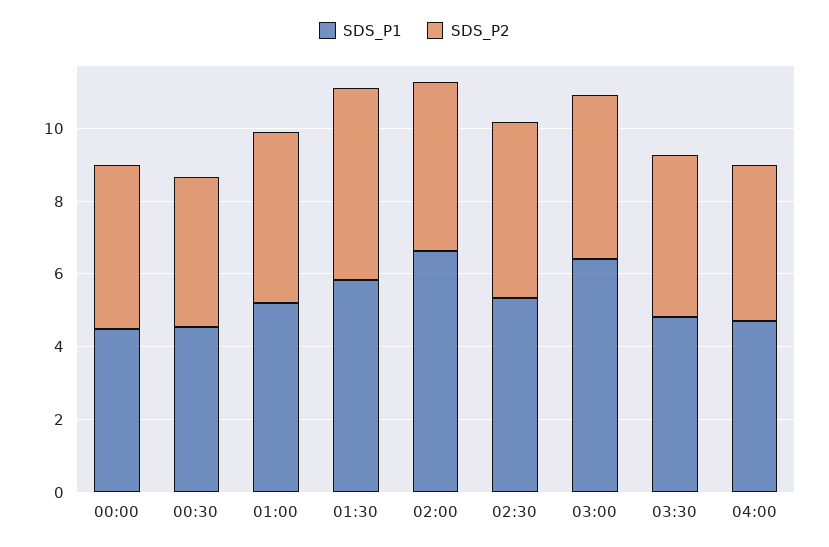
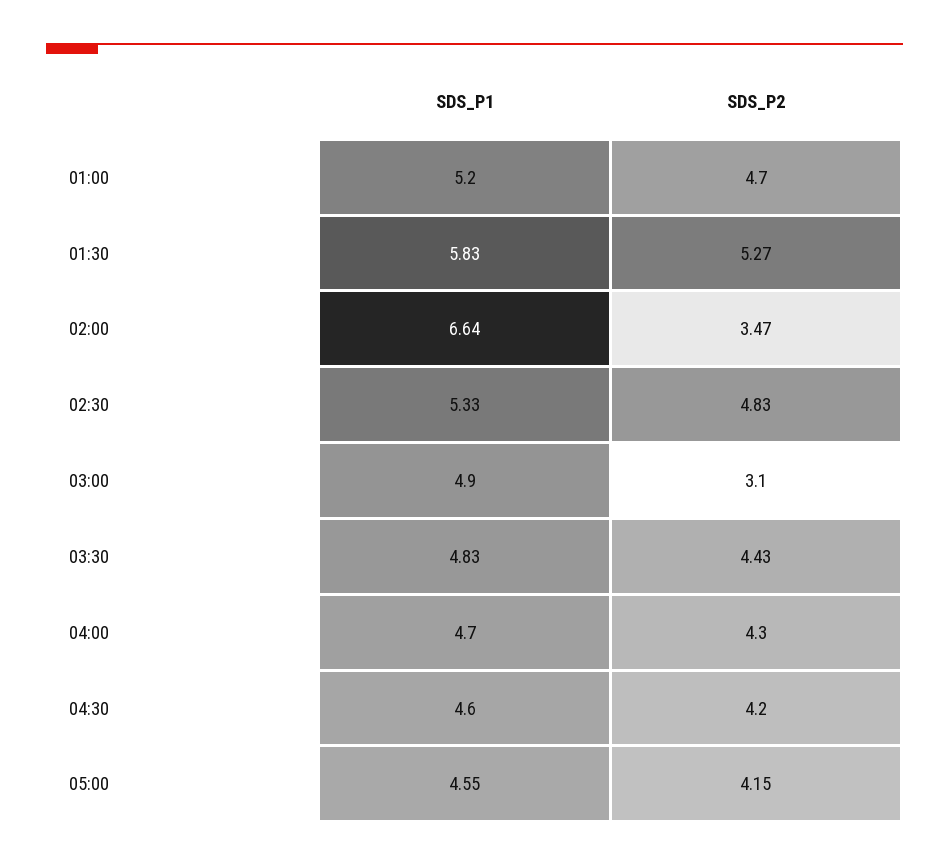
SDS_P1, 00:00: 4.5 -> none
SDS_P2, 00:00: 4.5 -> none
SDS_P1, 00:30: 4.5 -> none
SDS_P2, 00:30: 4 -> none
SDS_P2, 02:00: 4.5 -> 3.47
SDS_P1, 03:00: 6.5 -> 4.9
SDS_P2, 03:00: 4.5 -> 3.1
SDS_P1, 04:30: none -> 4.6
SDS_P2, 04:30: none -> 4.2
SDS_P1, 05:00: none -> 4.55
SDS_P2, 05:00: none -> 4.15

